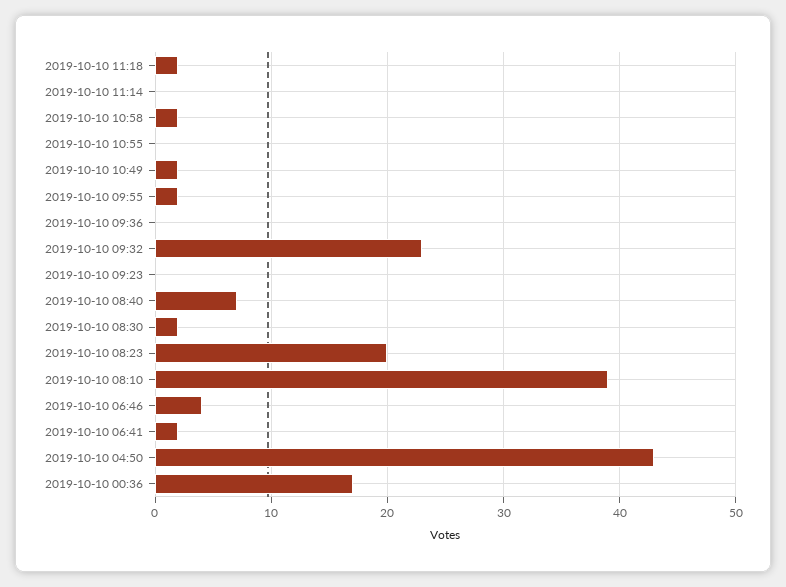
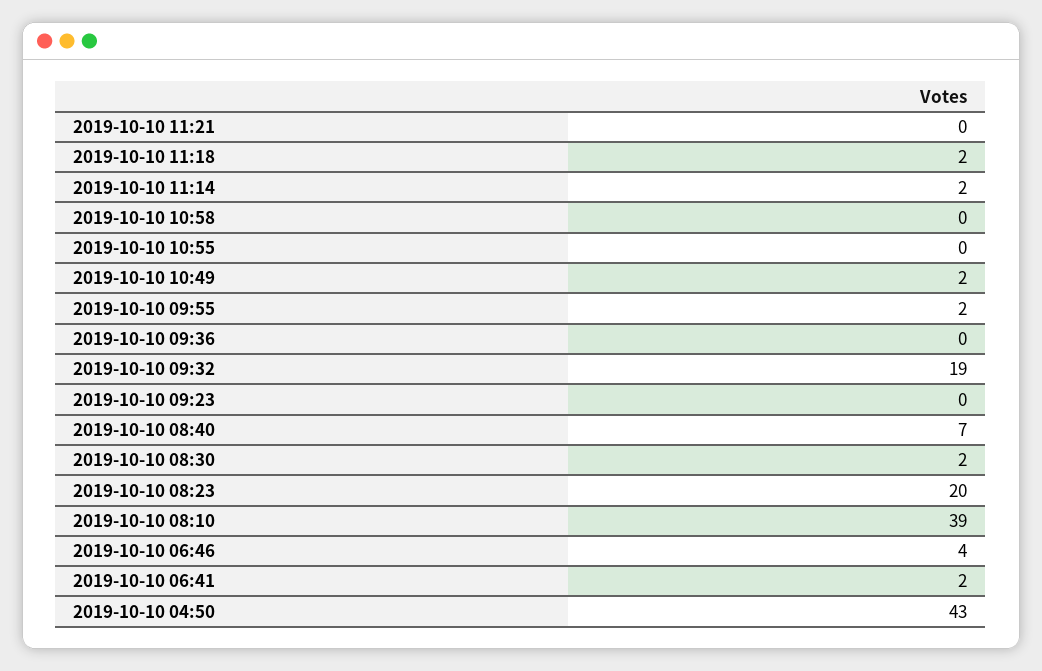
2019-10-10 11:14: 0 -> 2
2019-10-10 10:58: 2 -> 0
2019-10-10 09:32: 23 -> 19
2019-10-10 00:36: 17 -> none
2019-10-10 11:21: none -> 0

